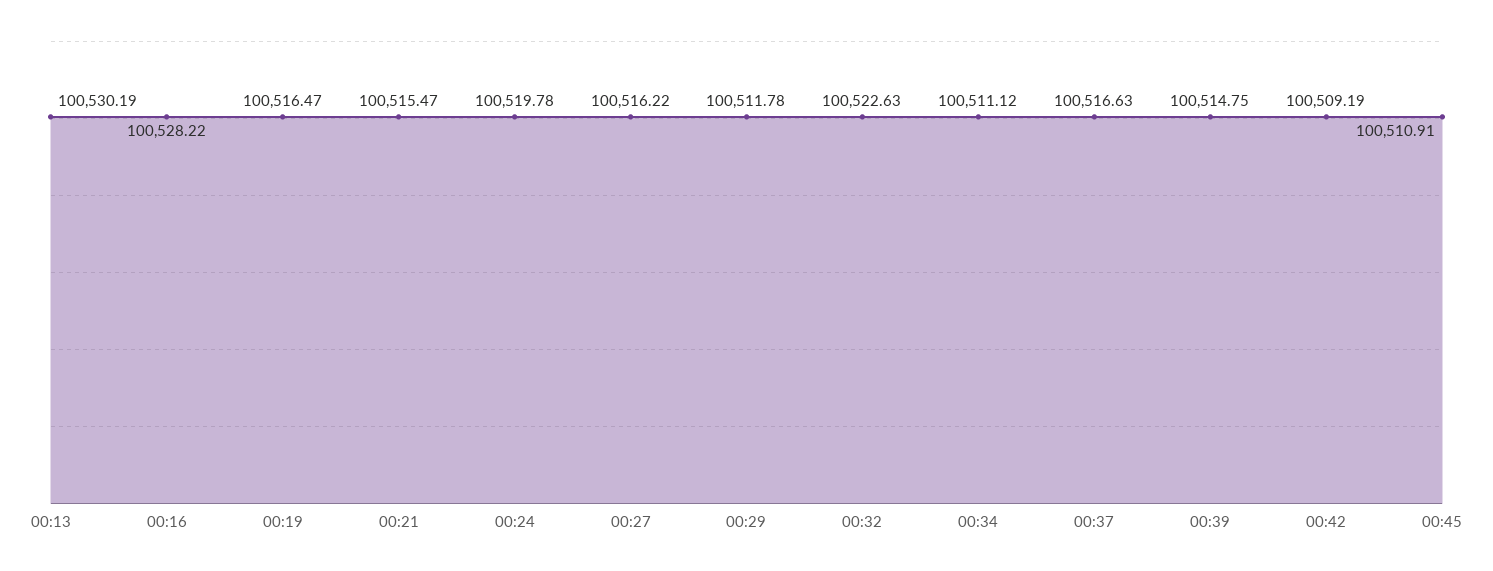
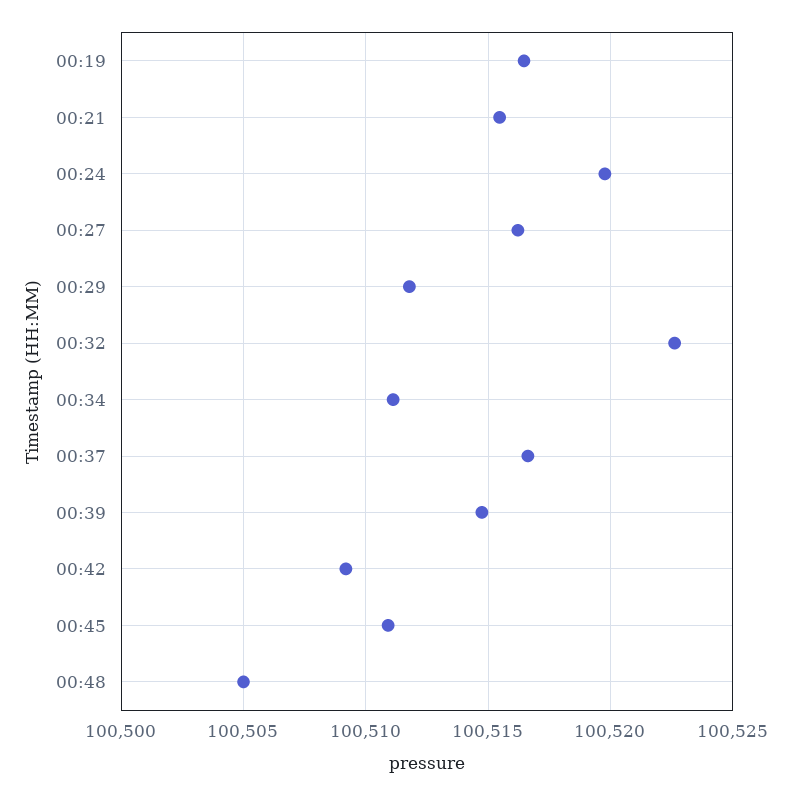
00:13: 100530.19 -> none
00:16: 100528.22 -> none
00:48: none -> 100505

